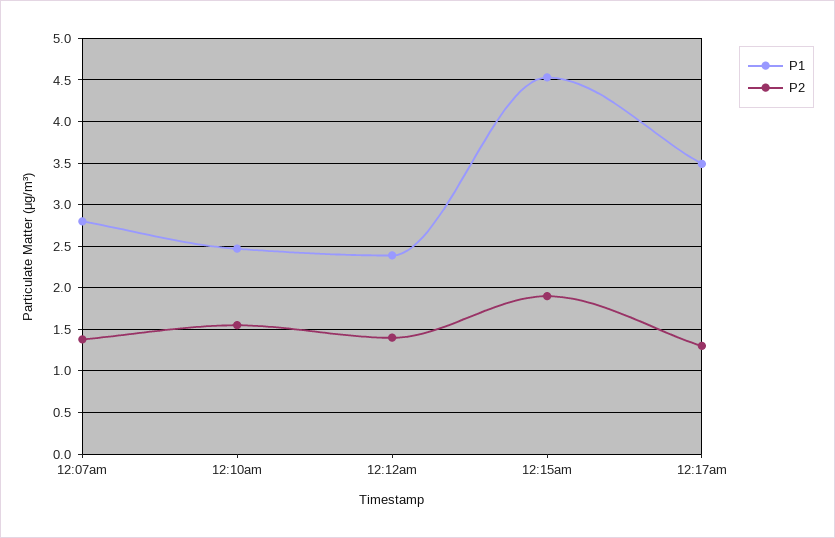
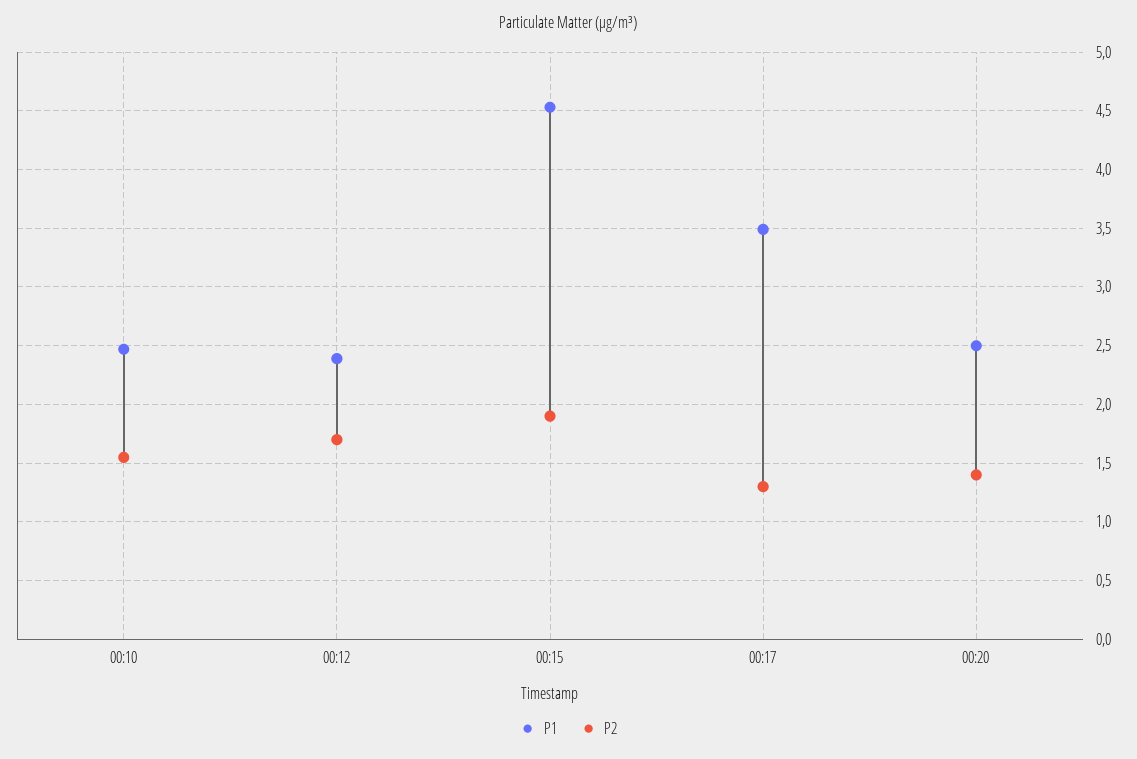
P1, 12:07am: 2.8 -> none
P2, 12:07am: 1.4 -> none
P2, 12:12am: 1.4 -> 1.7
P1, 00:20: none -> 2.5
P2, 00:20: none -> 1.4

